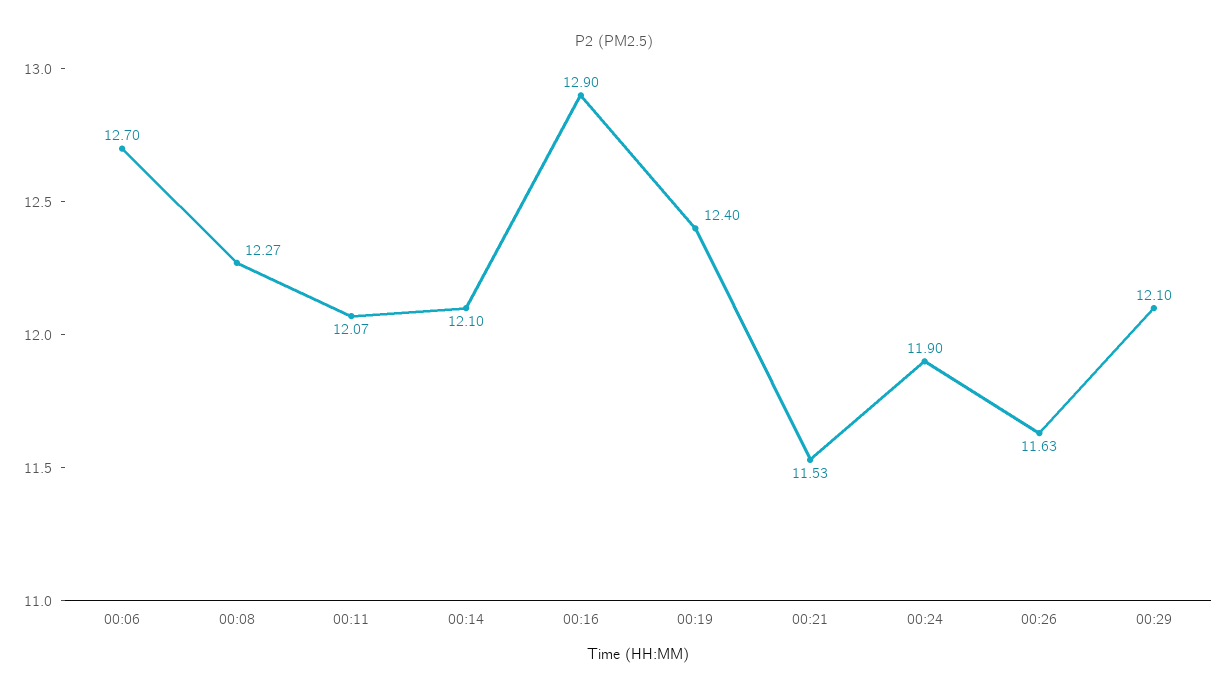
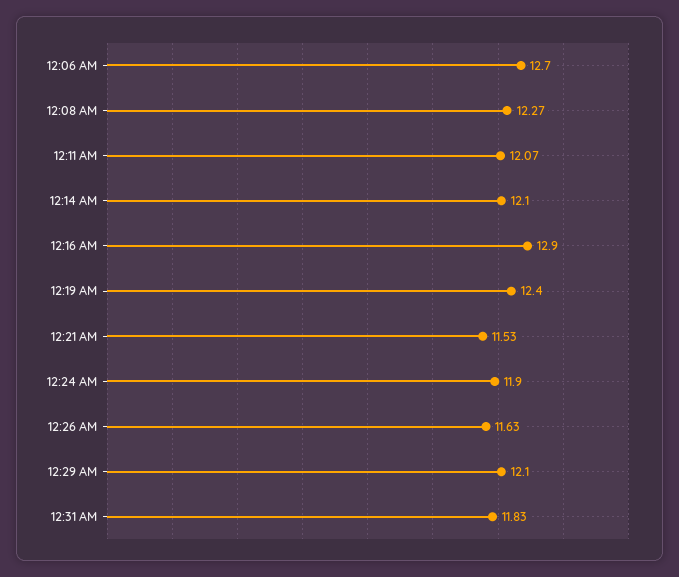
12:31 AM: none -> 11.83

